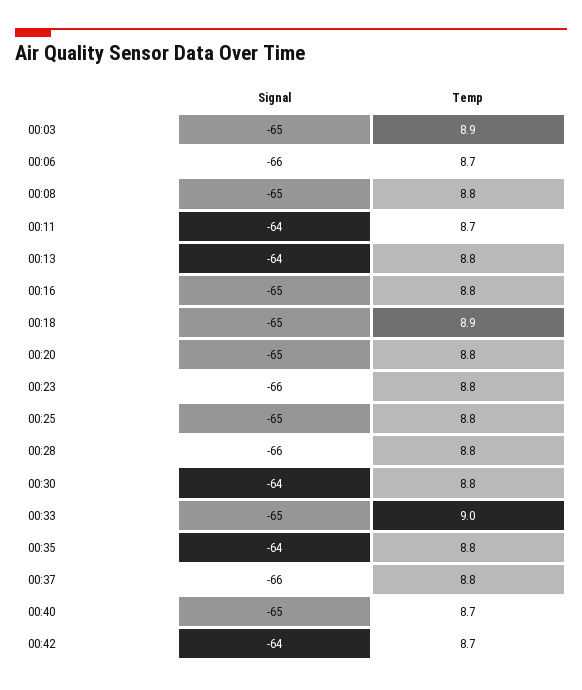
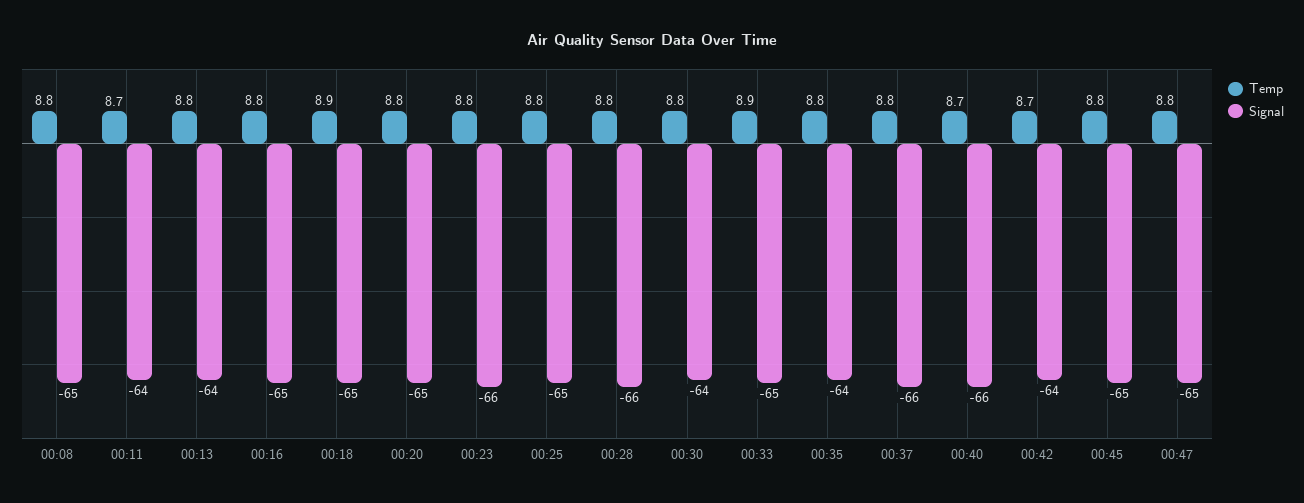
Signal, 00:03: -65 -> none
Temp, 00:03: 8.9 -> none
Signal, 00:06: -66 -> none
Temp, 00:06: 8.7 -> none
Temp, 00:33: 9 -> 8.9
Signal, 00:40: -65 -> -66
Temp, 00:45: none -> 8.8
Signal, 00:45: none -> -65
Temp, 00:47: none -> 8.8
Signal, 00:47: none -> -65

